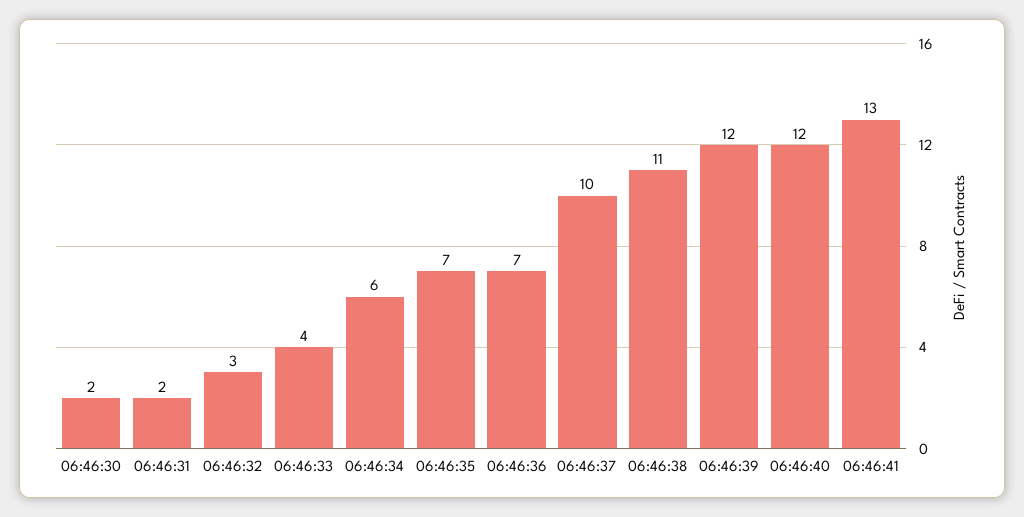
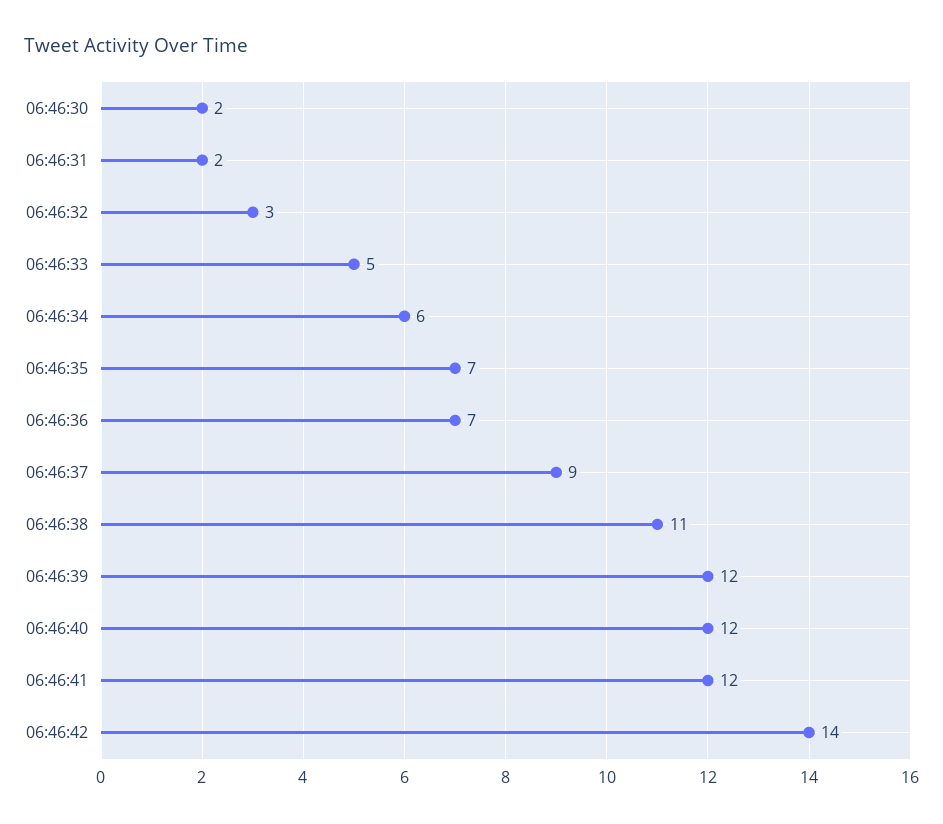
06:46:33: 4 -> 5
06:46:37: 10 -> 9
06:46:41: 13 -> 12
06:46:42: none -> 14

